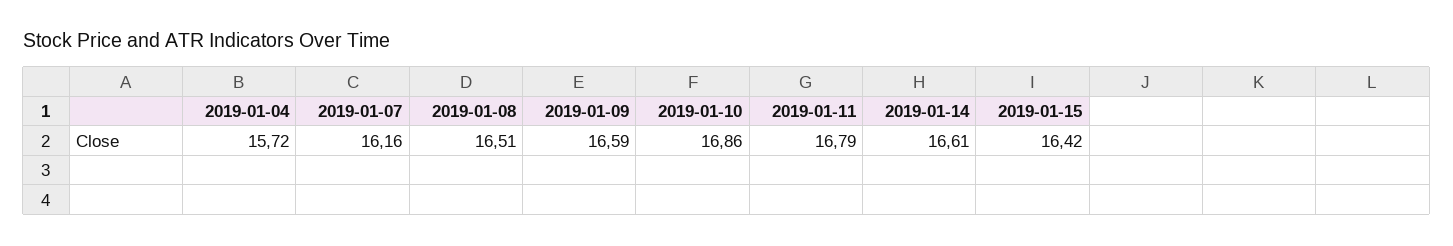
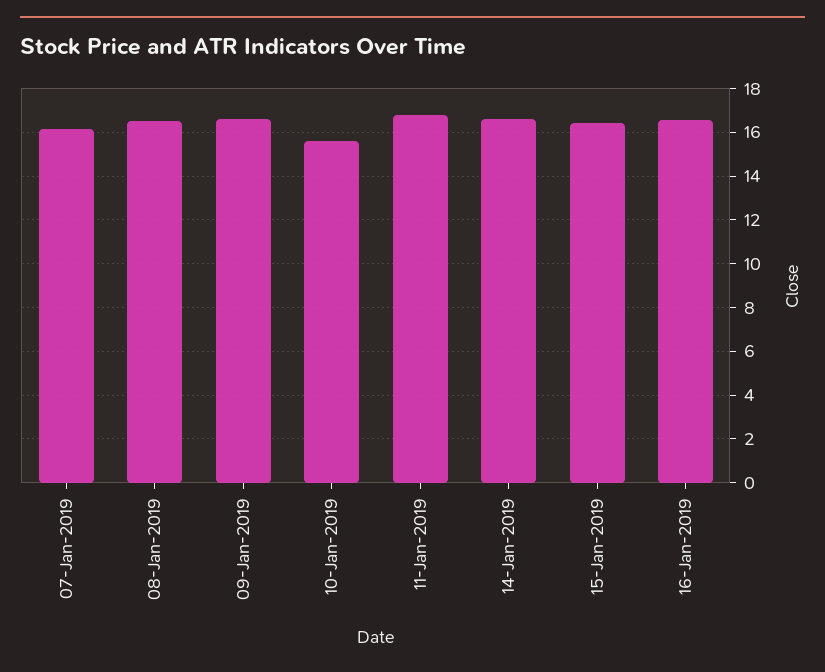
2019-01-04: 15.72 -> none
2019-01-10: 16.86 -> 15.5
16-Jan-2019: none -> 16.5

